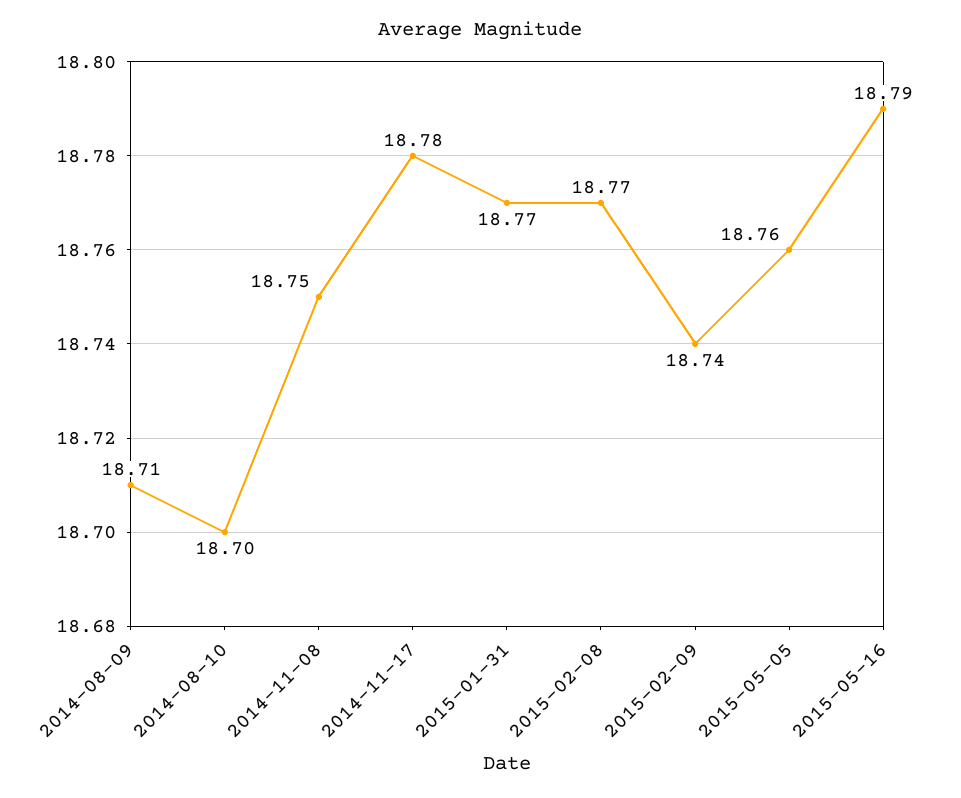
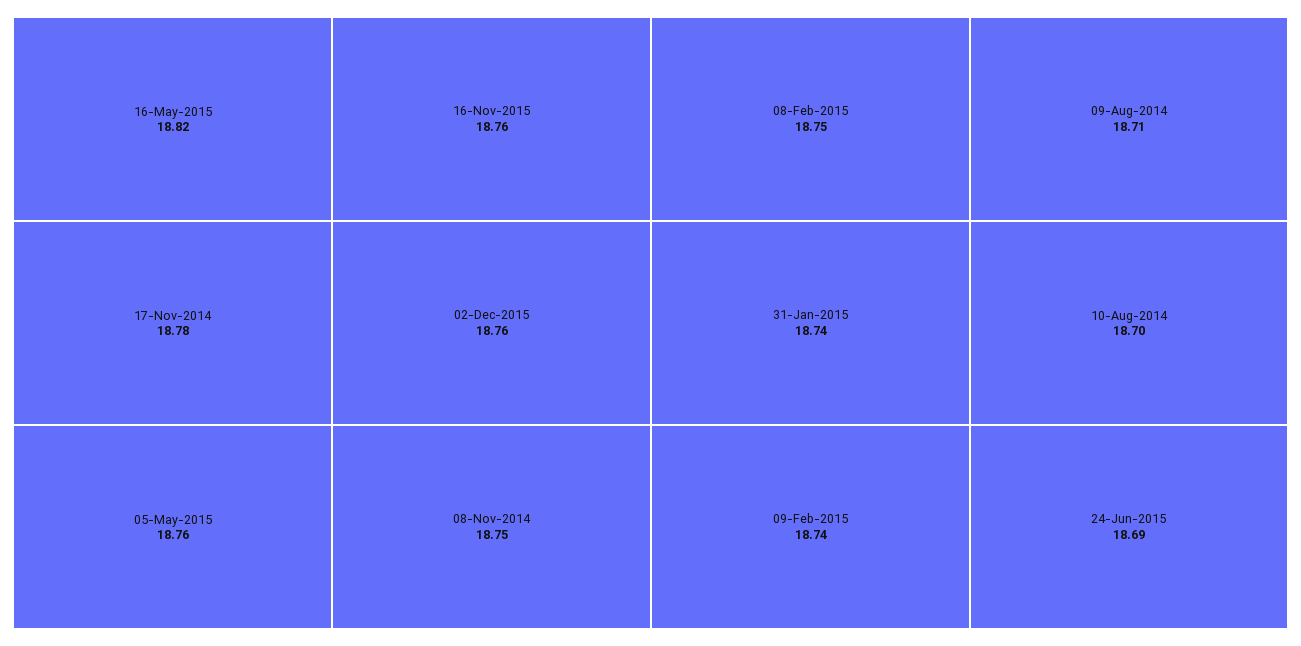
2015-01-31: 18.77 -> 18.74
2015-02-08: 18.77 -> 18.75
2015-05-16: 18.79 -> 18.82
16-Nov-2015: none -> 18.76
02-Dec-2015: none -> 18.76
24-Jun-2015: none -> 18.69

